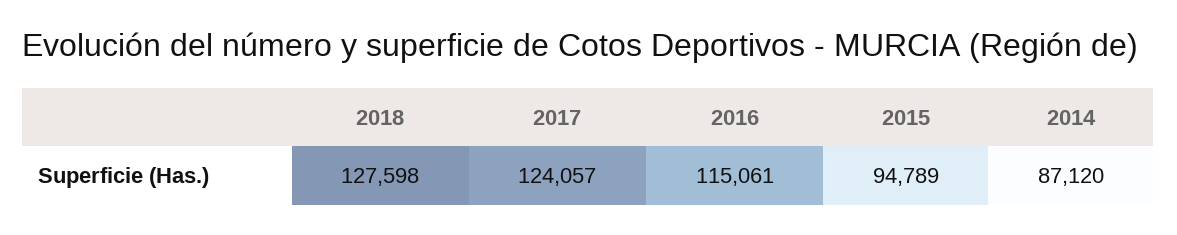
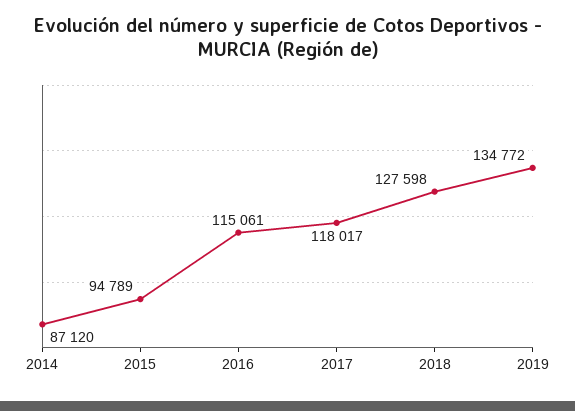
2017: 124057 -> 118017
2019: none -> 134772

